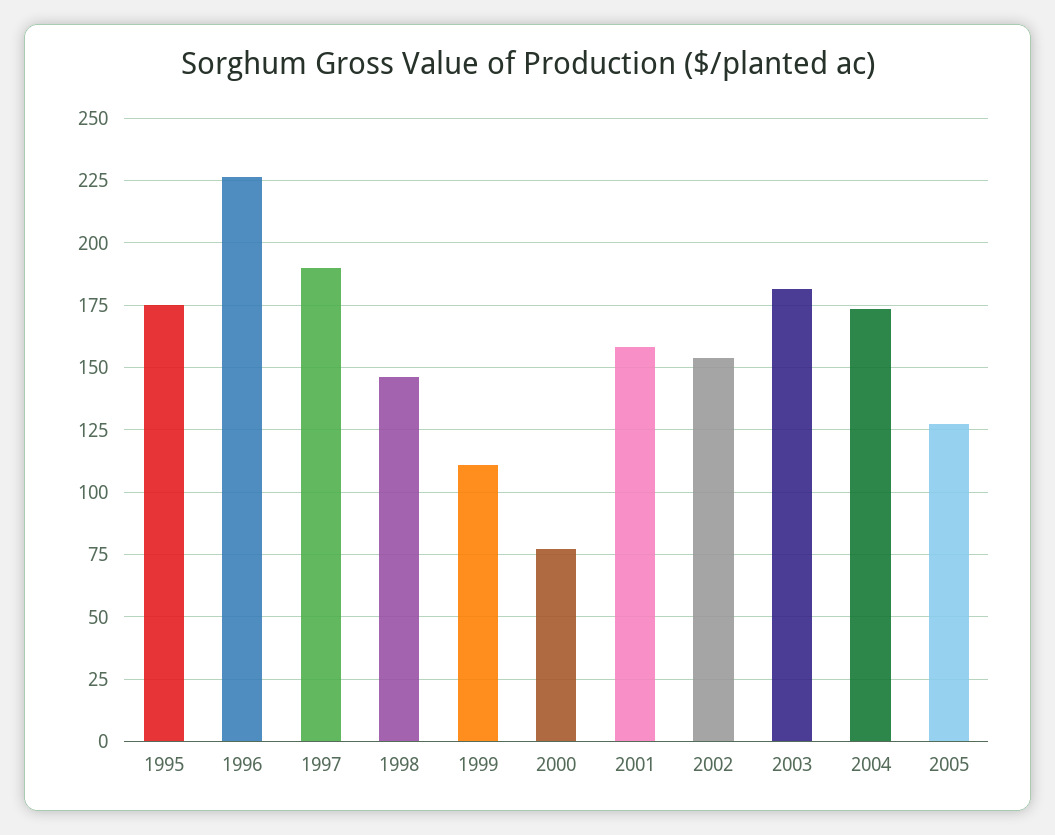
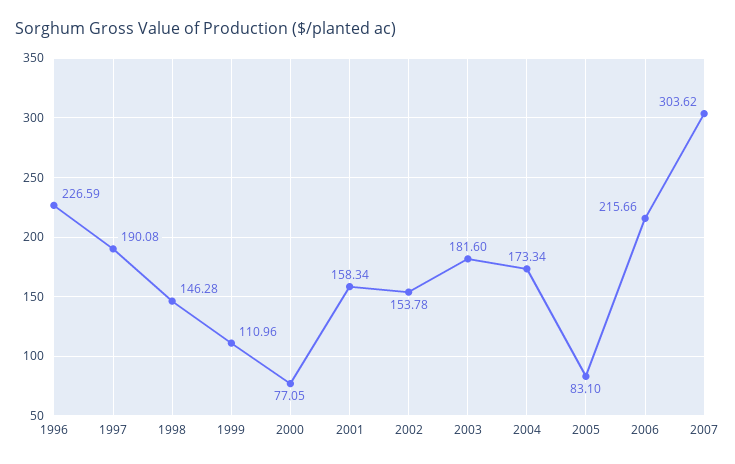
1995: 175 -> none
2005: 127.5 -> 83.1
2006: none -> 215.66
2007: none -> 303.62

